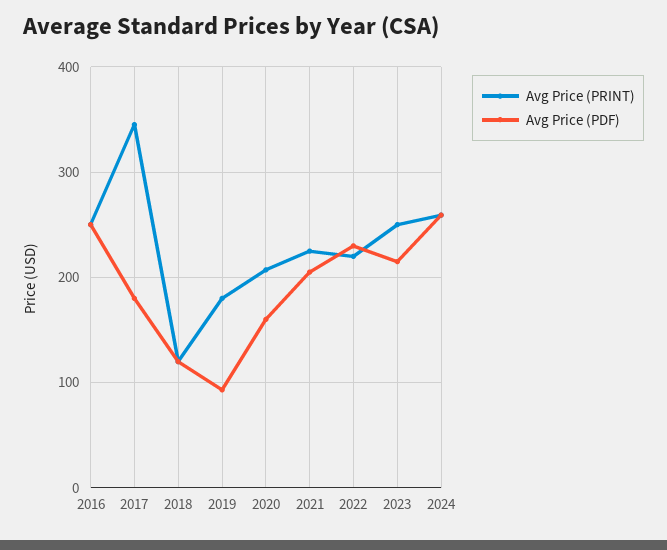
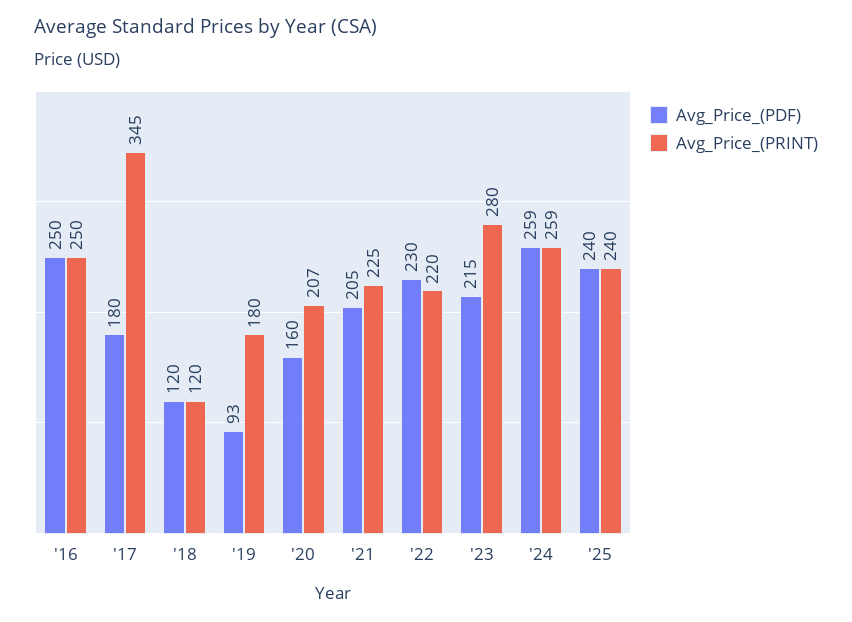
Avg Price (PRINT), 2023: 250 -> 280
Avg Price (PDF), '25: none -> 240
Avg Price (PRINT), '25: none -> 240

